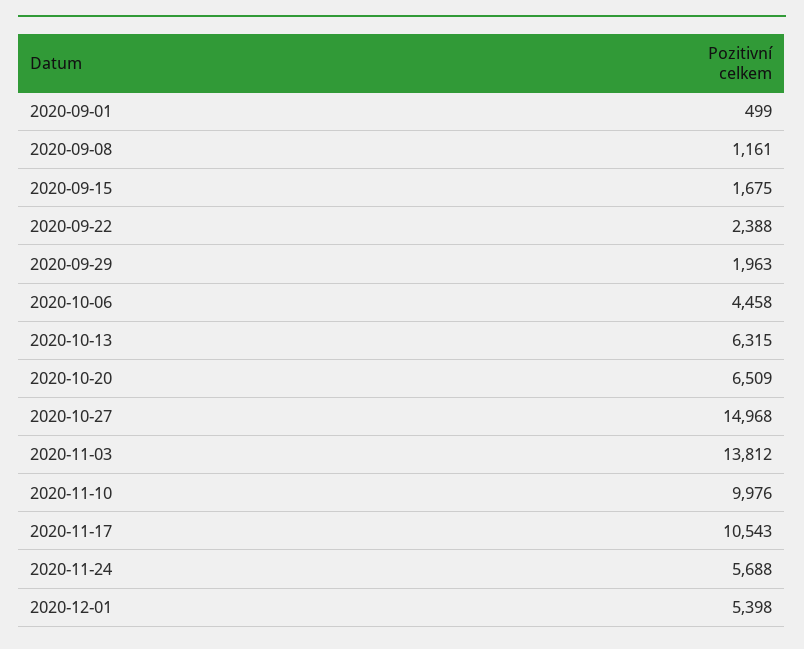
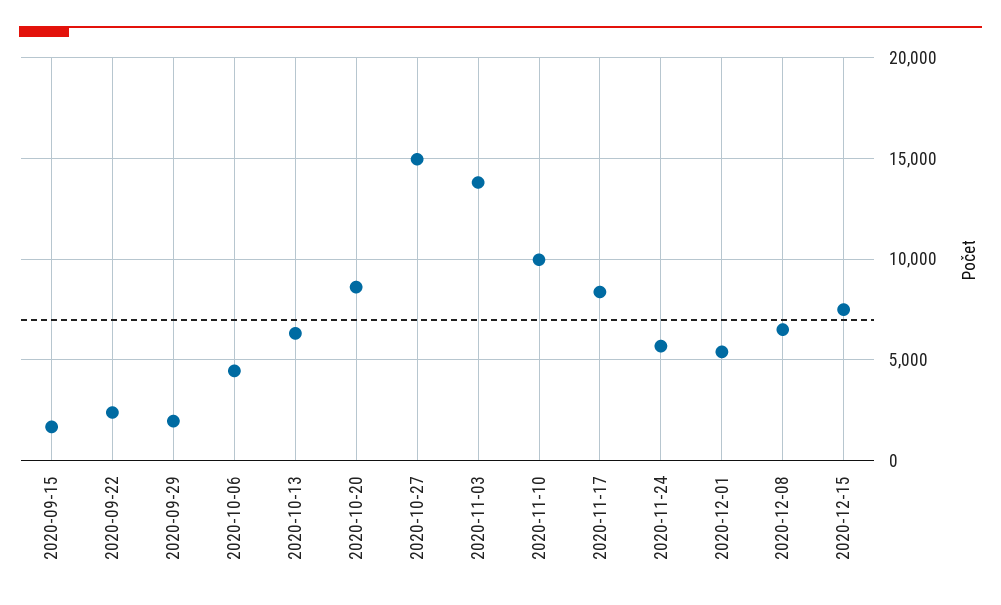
2020-09-01: 499 -> none
2020-09-08: 1161 -> none
2020-10-20: 6509 -> 8500
2020-11-17: 10543 -> 8500
2020-12-08: none -> 6500
2020-12-15: none -> 7500

